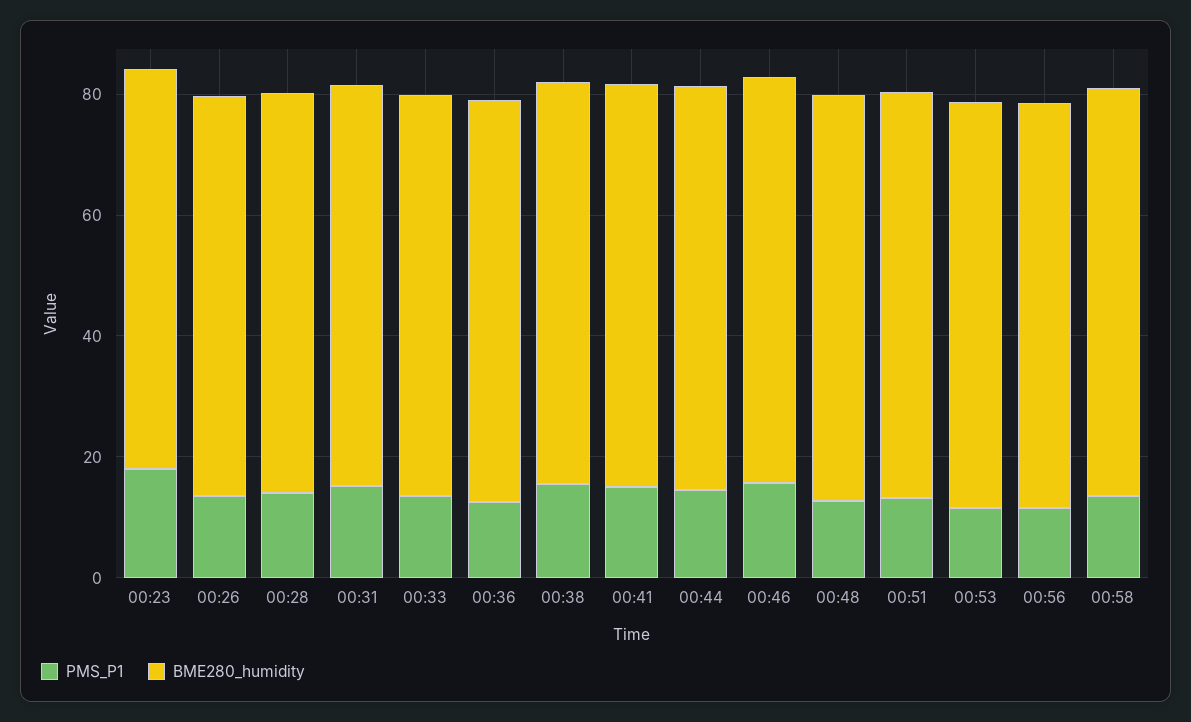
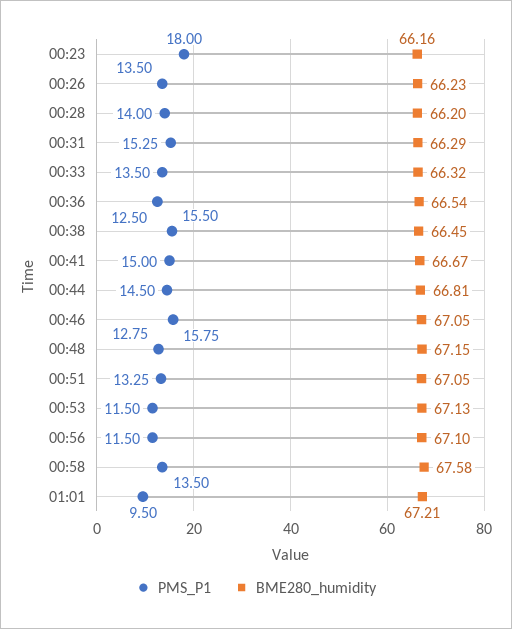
PMS_P1, 01:01: none -> 9.5
BME280_humidity, 01:01: none -> 67.21

